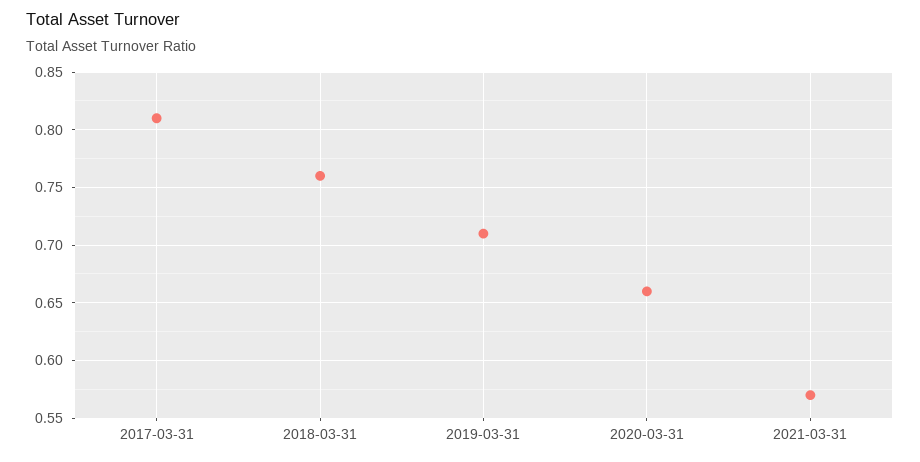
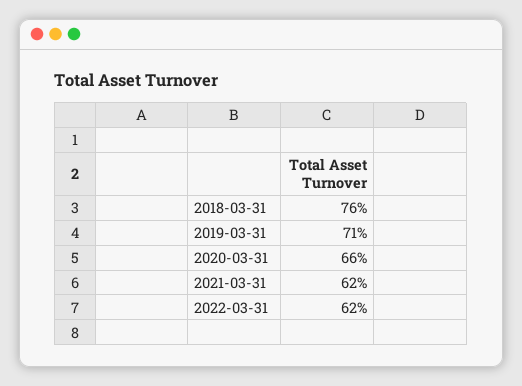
2017-03-31: 0.81 -> none
2021-03-31: 0.57 -> 0.62
2022-03-31: none -> 0.62

